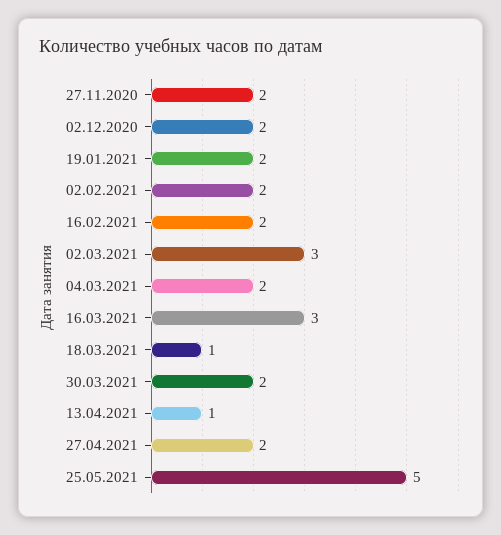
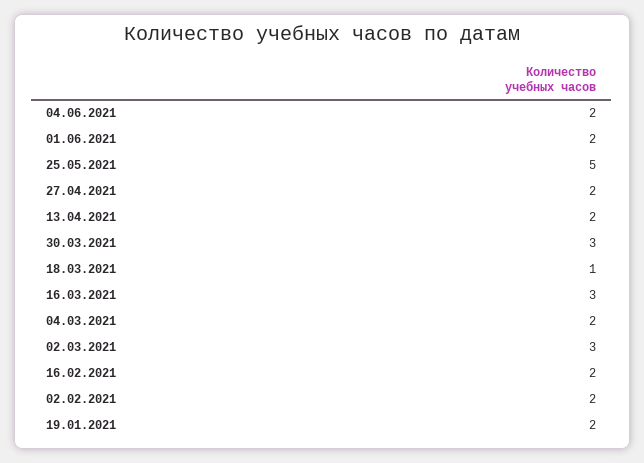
27.11.2020: 2 -> none
02.12.2020: 2 -> none
30.03.2021: 2 -> 3
13.04.2021: 1 -> 2
04.06.2021: none -> 2
01.06.2021: none -> 2

